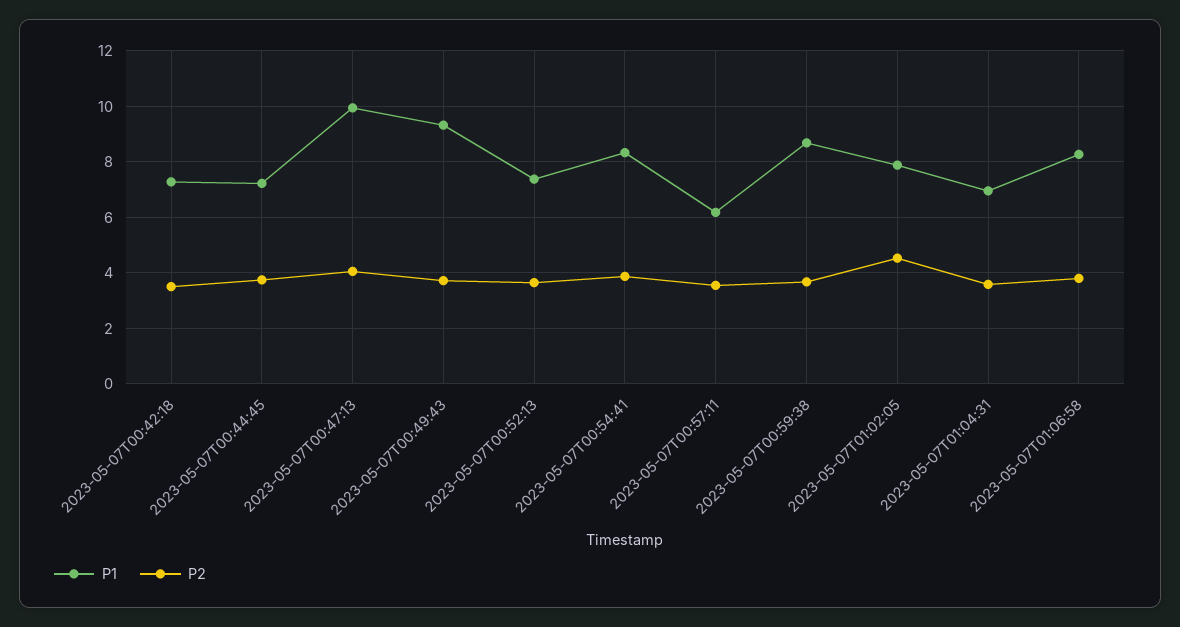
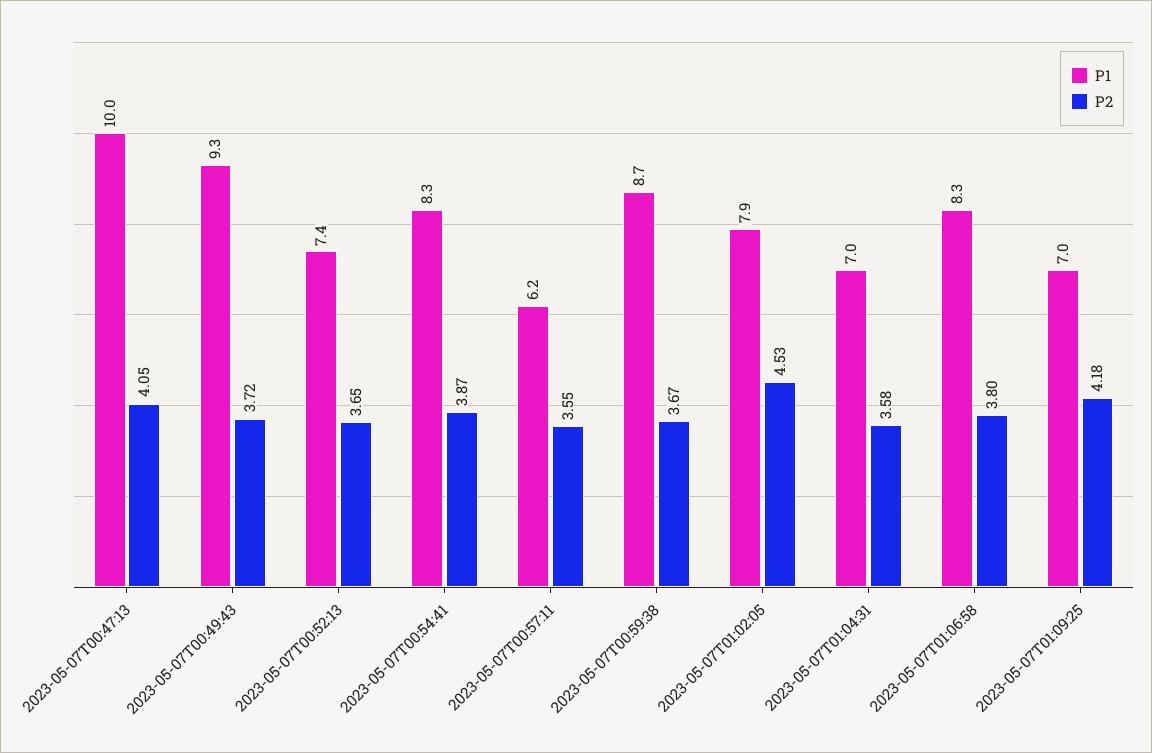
P1, 2023-05-07T00:42:18: 7.25 -> none
P2, 2023-05-07T00:42:18: 3.5 -> none
P1, 2023-05-07T00:44:45: 7.25 -> none
P2, 2023-05-07T00:44:45: 3.75 -> none
P1, 2023-05-07T01:09:25: none -> 7
P2, 2023-05-07T01:09:25: none -> 4.18

